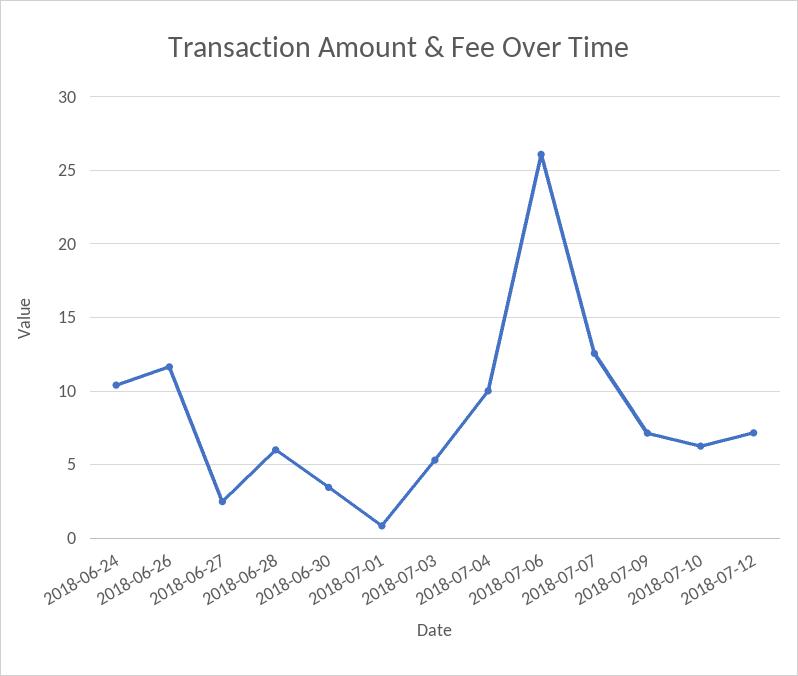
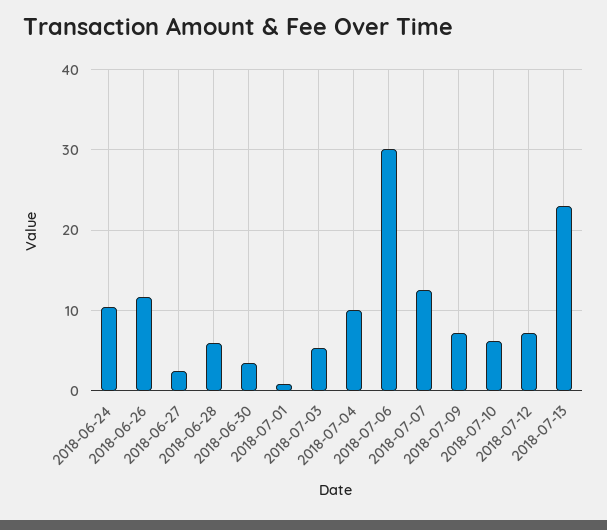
2018-07-06: 26 -> 30
2018-07-13: none -> 23

